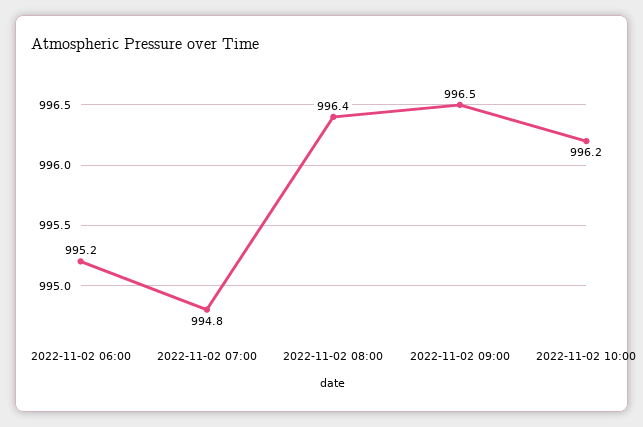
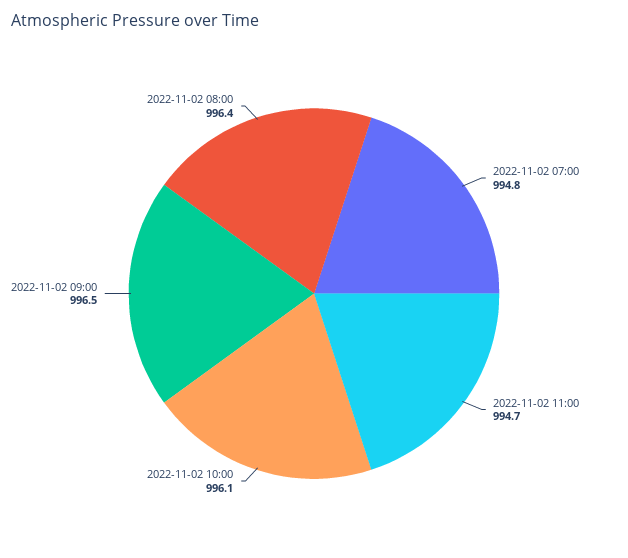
2022-11-02 06:00: 995.2 -> none
2022-11-02 10:00: 996.2 -> 996.1
2022-11-02 11:00: none -> 994.7

